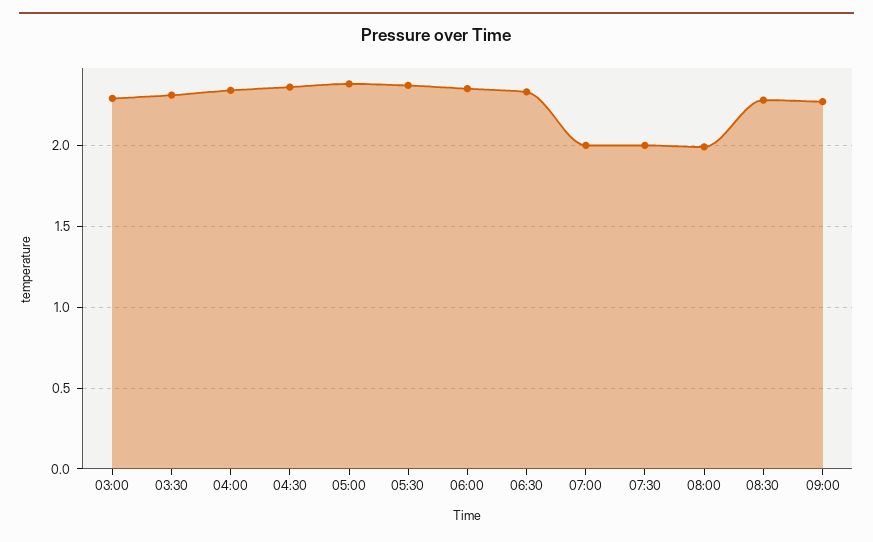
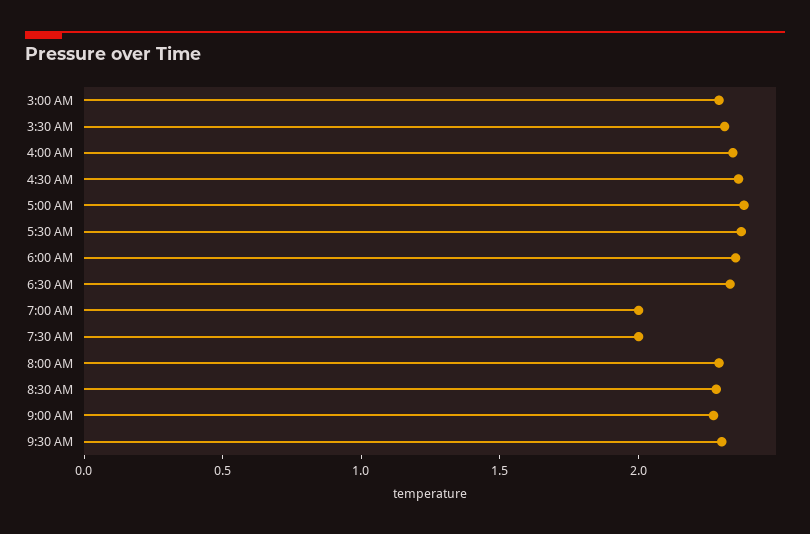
08:00: 2 -> 2.3
9:30 AM: none -> 2.3

